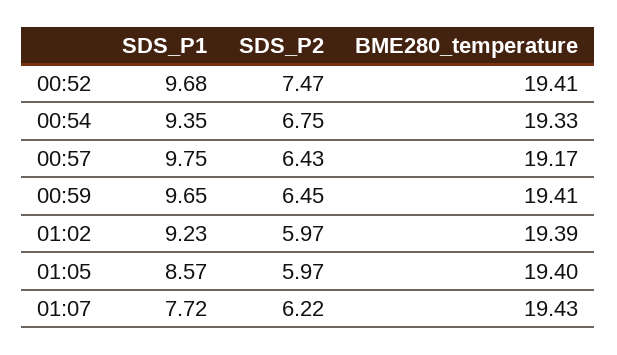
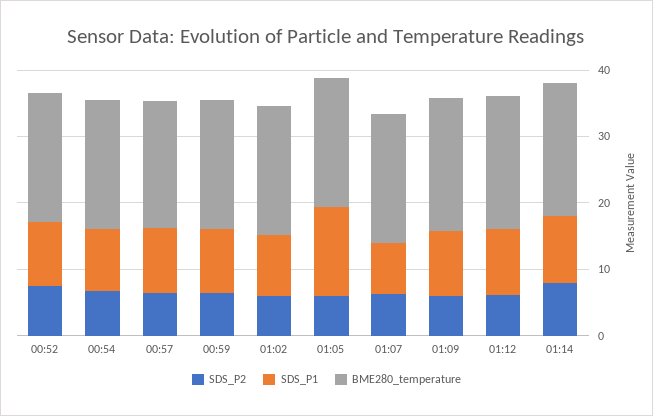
SDS_P1, 01:05: 8.57 -> 14
SDS_P2, 01:09: none -> 6
SDS_P1, 01:09: none -> 10
BME280_temperature, 01:09: none -> 20
SDS_P2, 01:12: none -> 6
SDS_P1, 01:12: none -> 10
BME280_temperature, 01:12: none -> 20
SDS_P2, 01:14: none -> 8
SDS_P1, 01:14: none -> 10
BME280_temperature, 01:14: none -> 20

